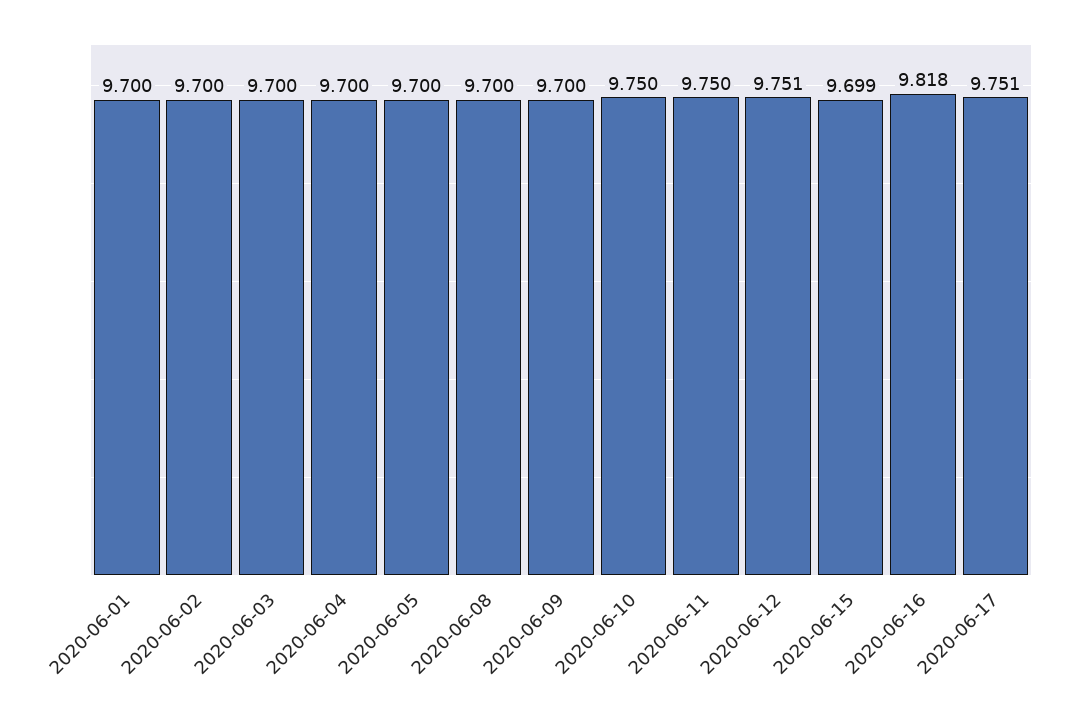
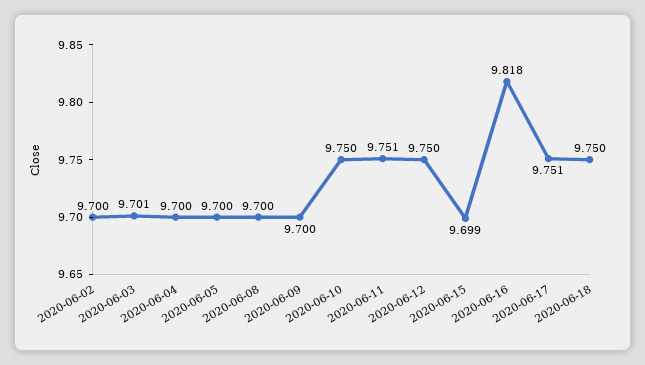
2020-06-01: 9.7 -> none
2020-06-03: 9.7 -> 9.701
2020-06-11: 9.75 -> 9.751
2020-06-12: 9.751 -> 9.75
2020-06-18: none -> 9.75

